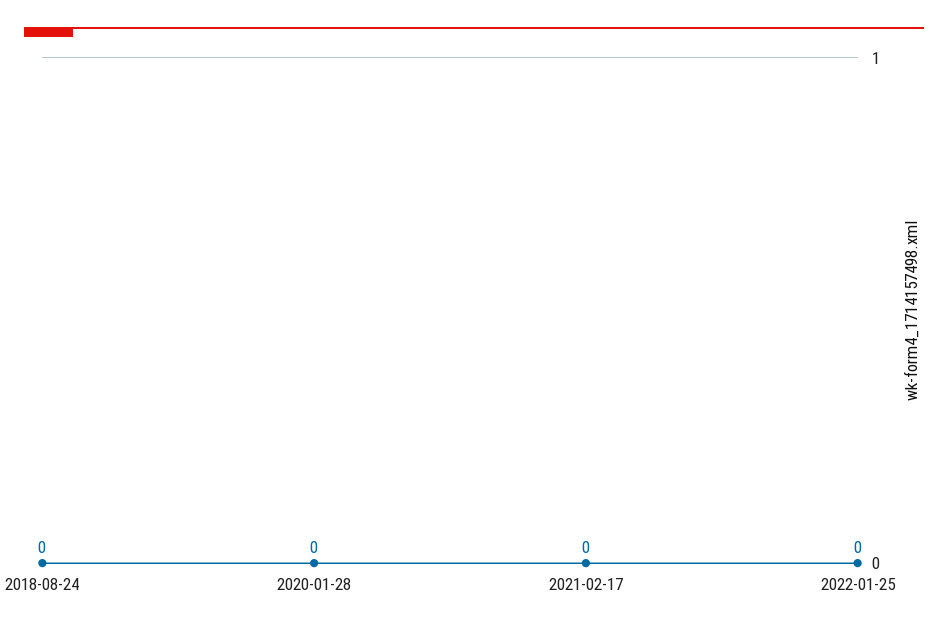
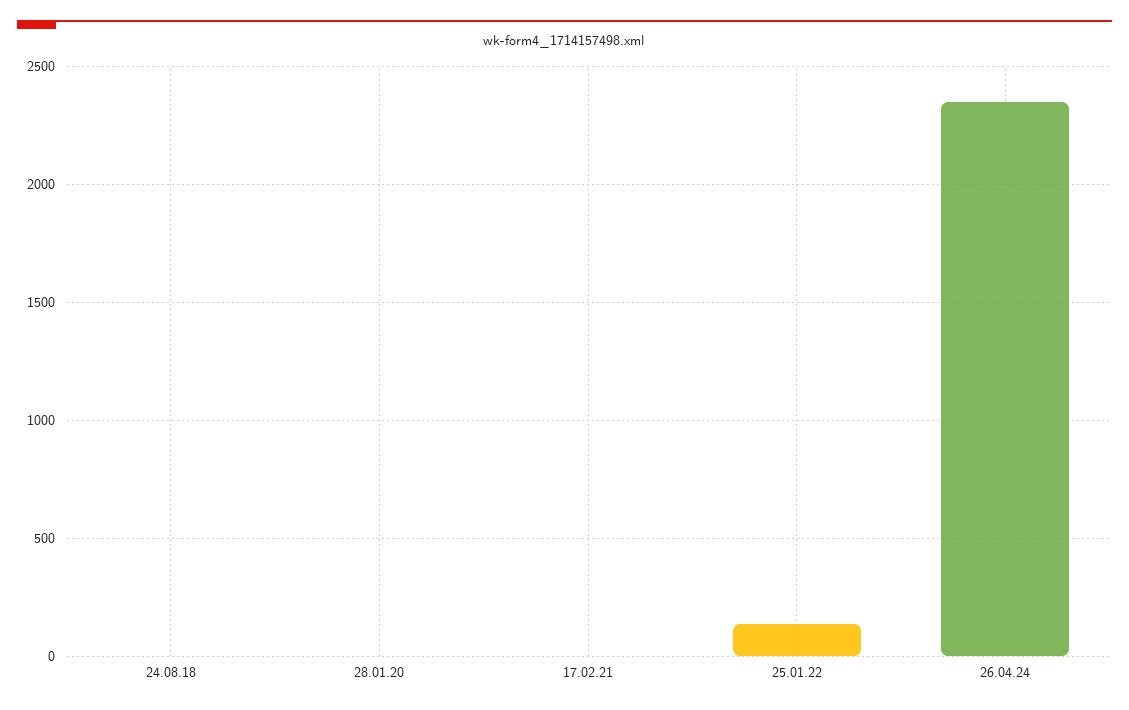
2022-01-25: 0 -> 150
26.04.24: none -> 2350

